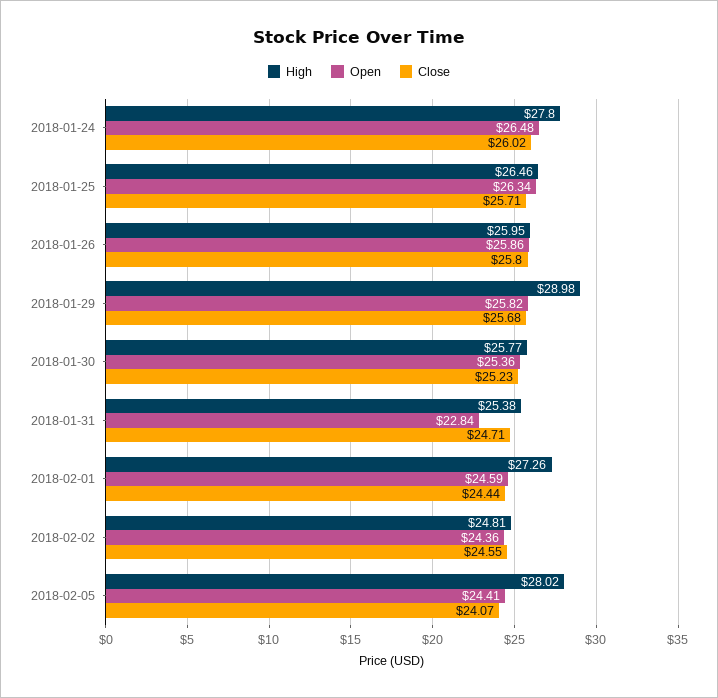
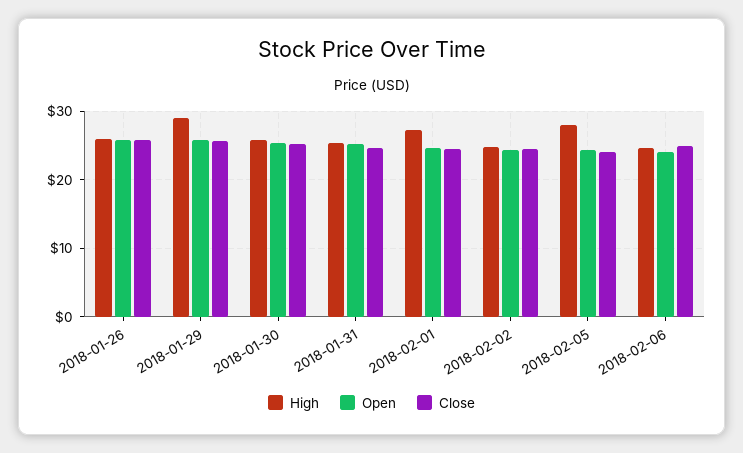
High, 2018-01-24: 27.8 -> none
Open, 2018-01-24: 26.48 -> none
Close, 2018-01-24: 26.02 -> none
High, 2018-01-25: 26.46 -> none
Open, 2018-01-25: 26.34 -> none
Close, 2018-01-25: 25.71 -> none
Open, 2018-01-31: 22.84 -> 25
High, 2018-02-06: none -> 25
Open, 2018-02-06: none -> 24
Close, 2018-02-06: none -> 25

